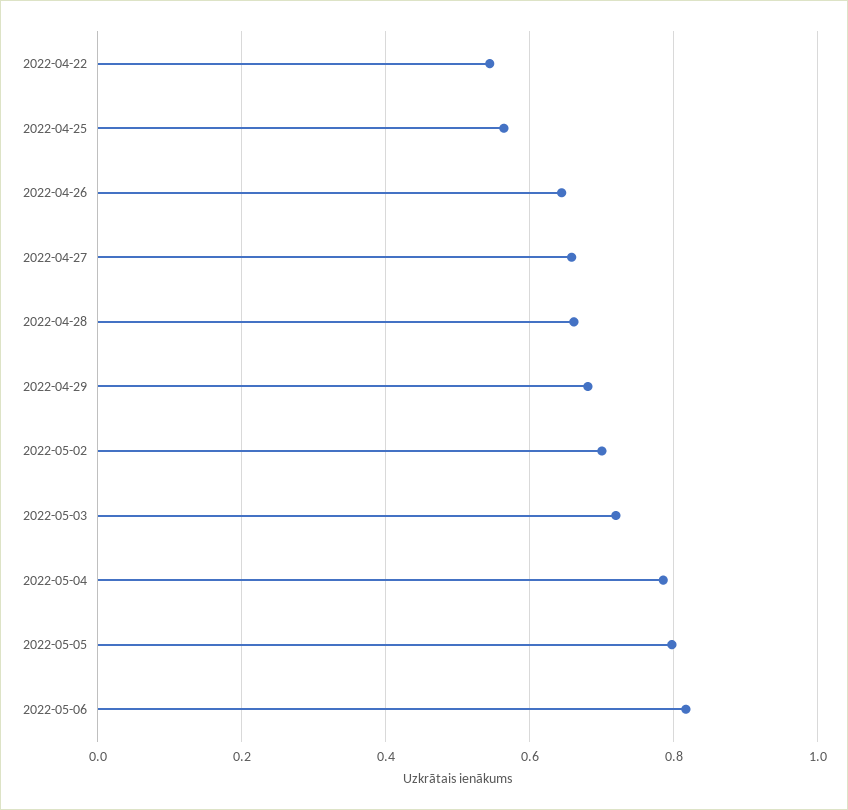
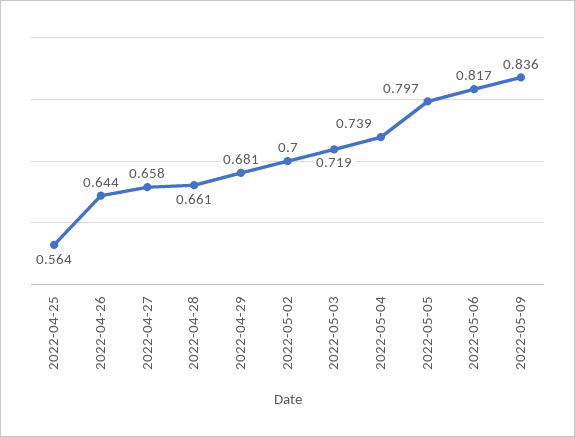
2022-04-22: 0.54 -> none
2022-05-04: 0.78 -> 0.739
2022-05-09: none -> 0.836

